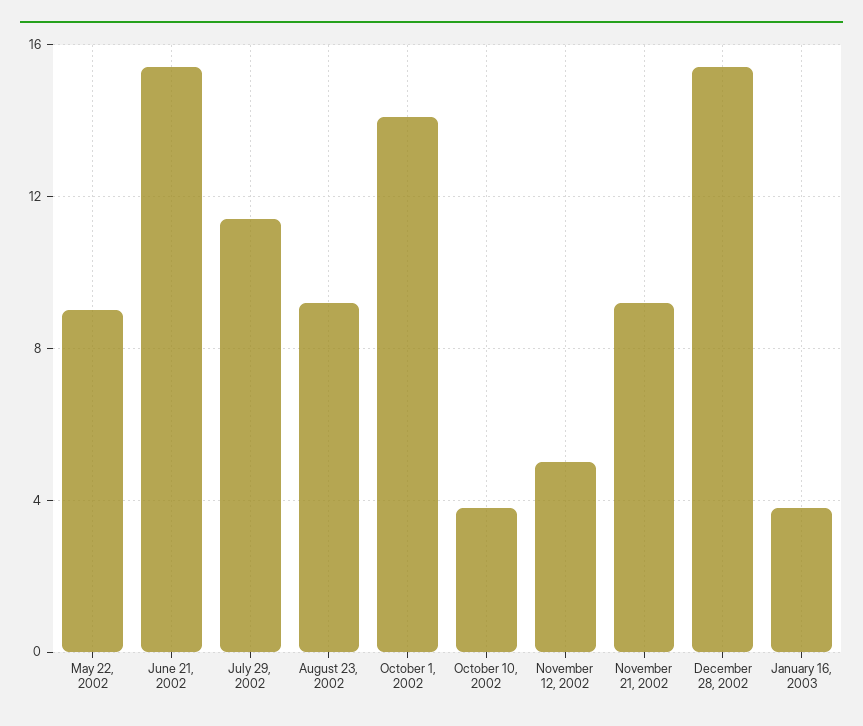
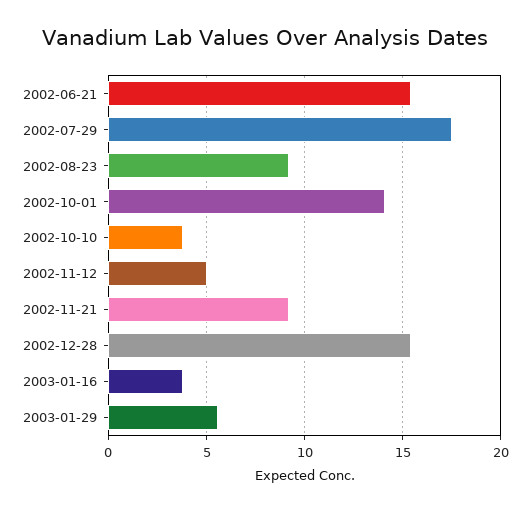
May 22, 2002: 9 -> none
July 29, 2002: 11.5 -> 17.5
2003-01-29: none -> 5.5

